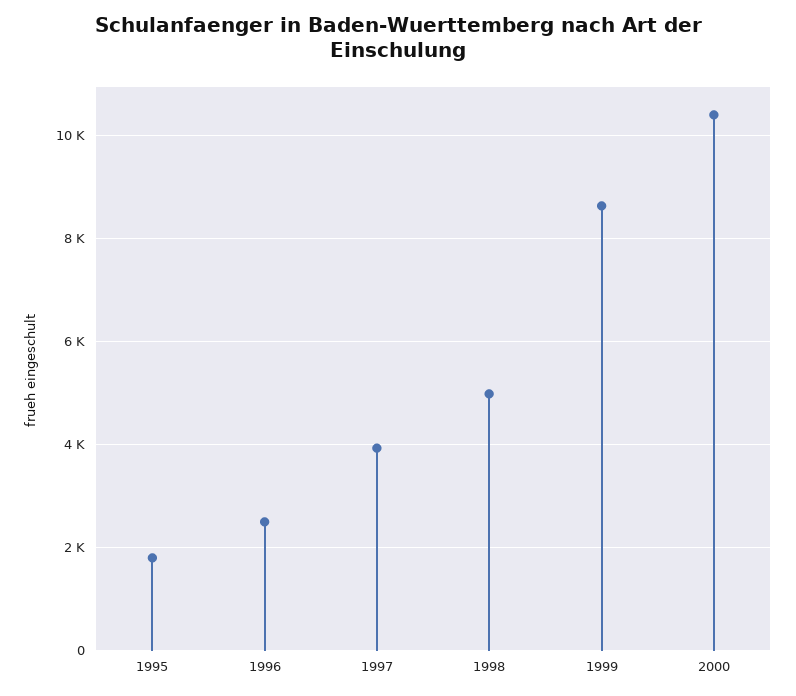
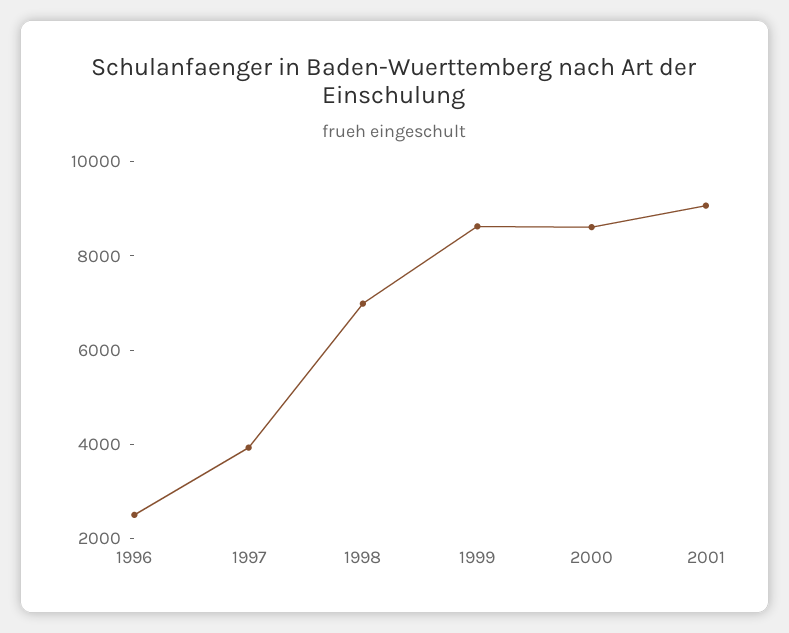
1995: 1800 -> none
1998: 5000 -> 7000
2000: 10400 -> 8500
2001: none -> 9000

